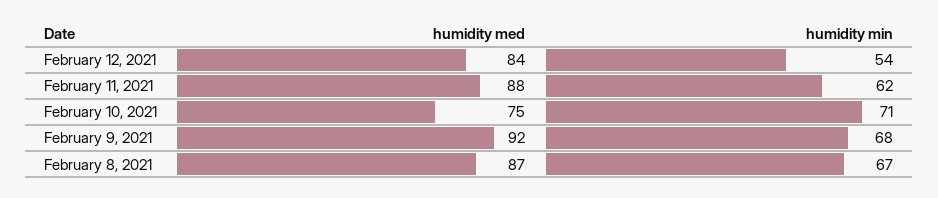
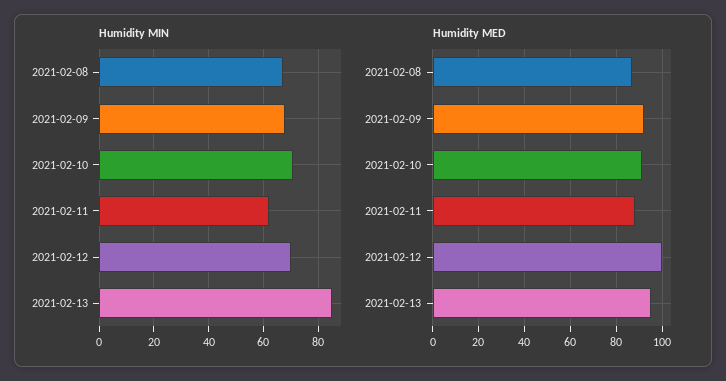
humidity med, February 12, 2021: 84 -> 100
humidity min, February 12, 2021: 54 -> 70
humidity med, February 10, 2021: 75 -> 90
humidity min, 2021-02-13: none -> 85
humidity med, 2021-02-13: none -> 95

